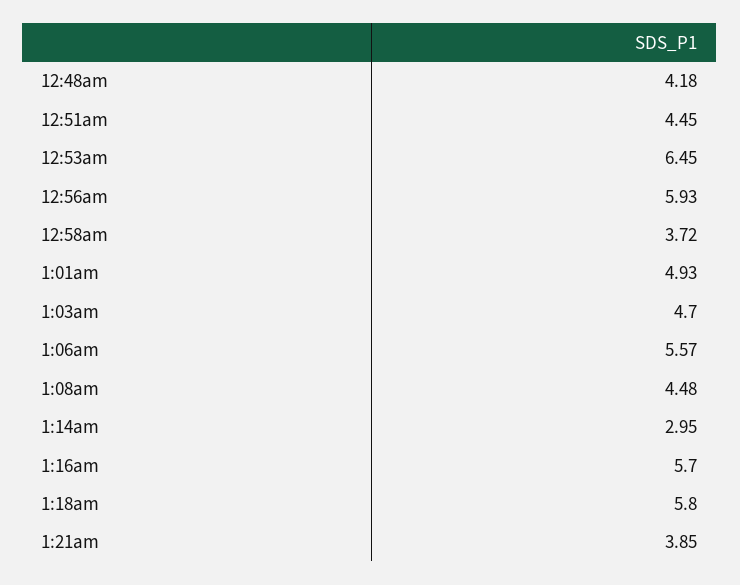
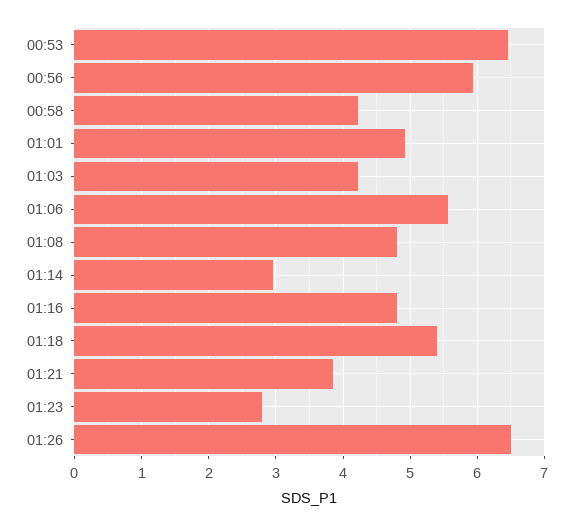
12:48am: 4.18 -> none
12:51am: 4.45 -> none
12:58am: 3.72 -> 4.2
1:03am: 4.7 -> 4.2
1:08am: 4.48 -> 4.8
1:16am: 5.7 -> 4.8
1:18am: 5.8 -> 5.4
01:23: none -> 2.8
01:26: none -> 6.5

